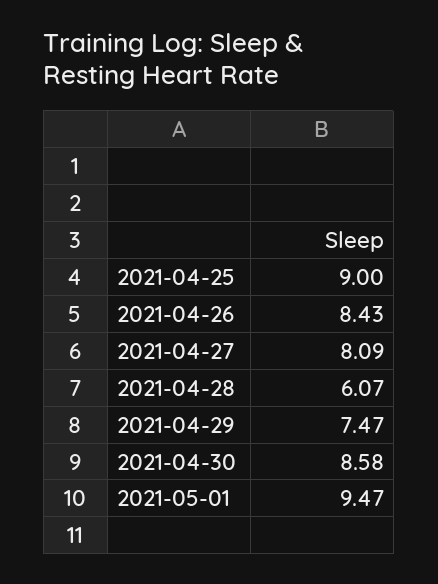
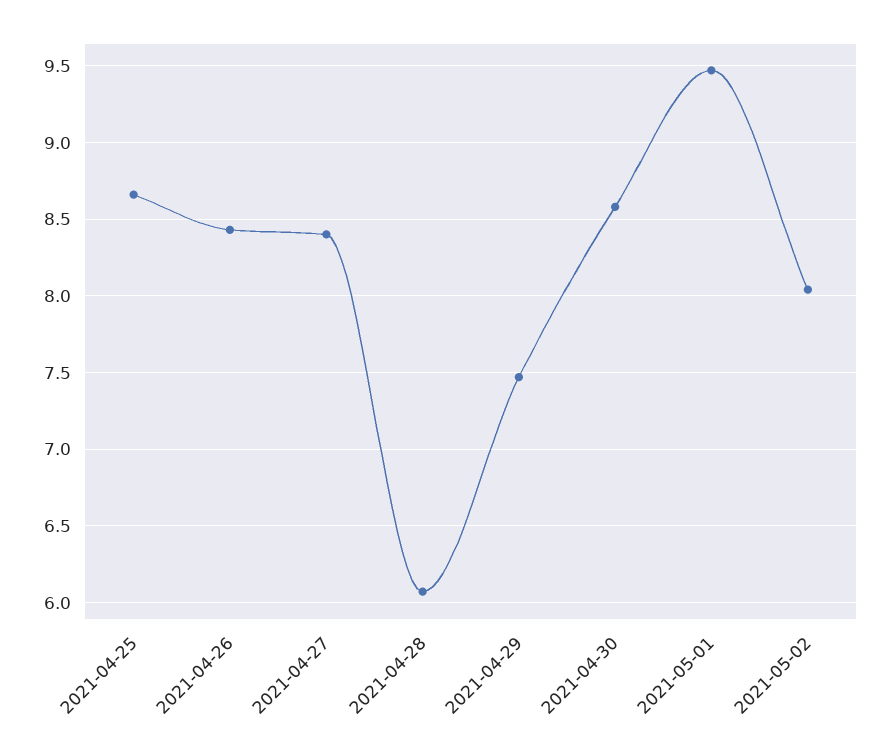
2021-04-25: 9 -> 8.65
2021-04-27: 8.09 -> 8.4
2021-05-02: none -> 8.05

